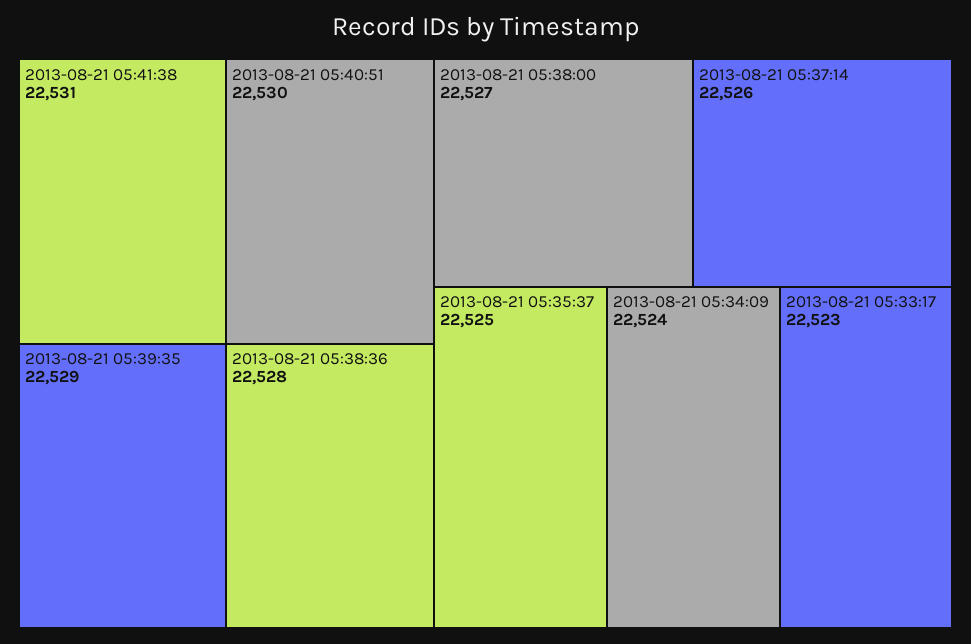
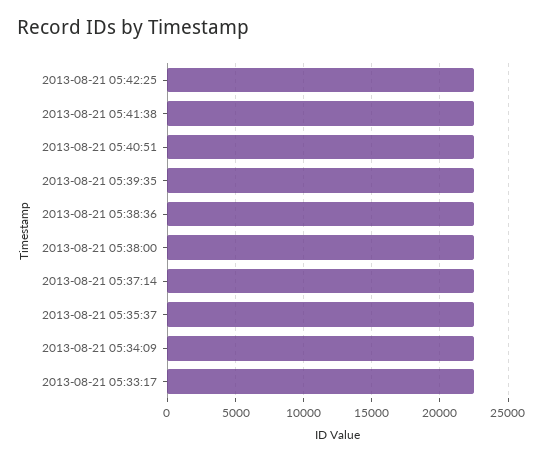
2013-08-21 05:42:25: none -> 22500

